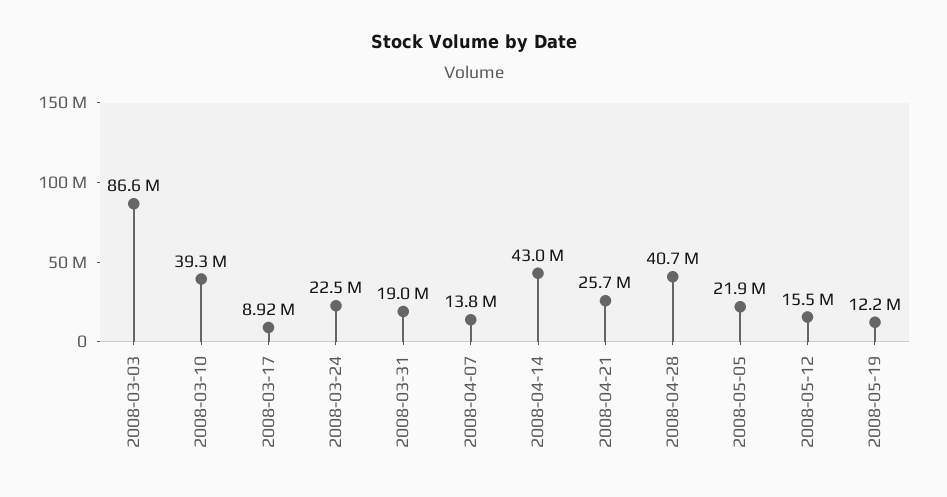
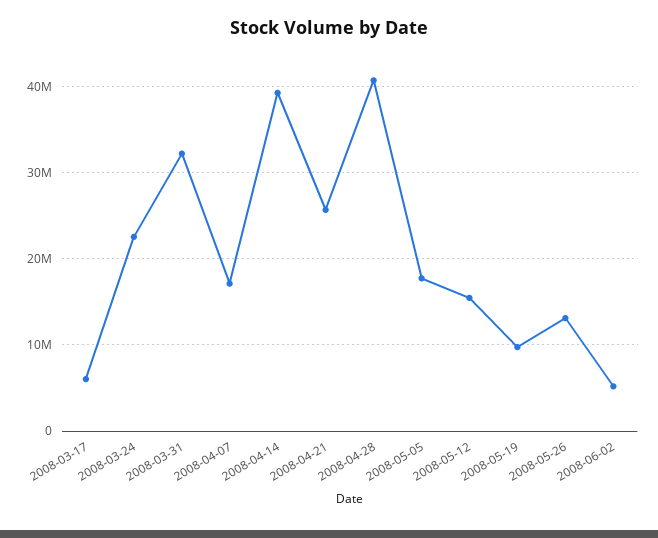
2008-03-03: 86600000 -> none
2008-03-10: 39300000 -> none
2008-03-17: 8920000 -> 6000000
2008-03-31: 19000000 -> 32000000
2008-04-07: 13800000 -> 17000000
2008-04-14: 43000000 -> 39000000
2008-05-05: 21900000 -> 18000000
2008-05-19: 12200000 -> 10000000
2008-05-26: none -> 13000000
2008-06-02: none -> 5000000

